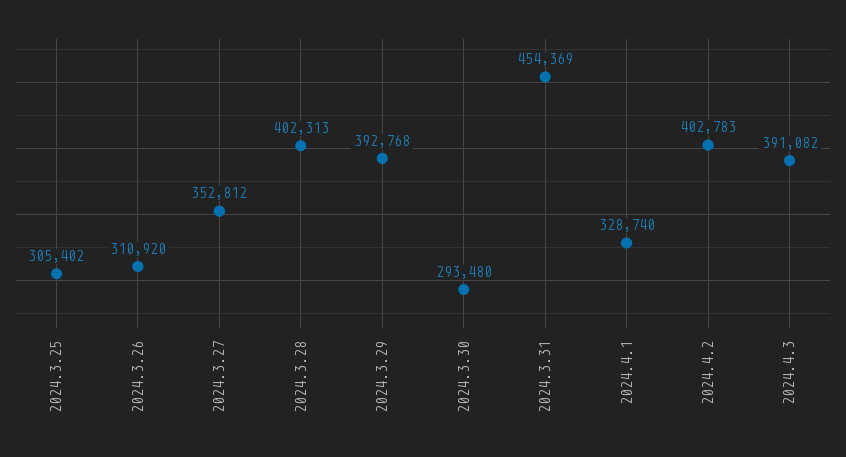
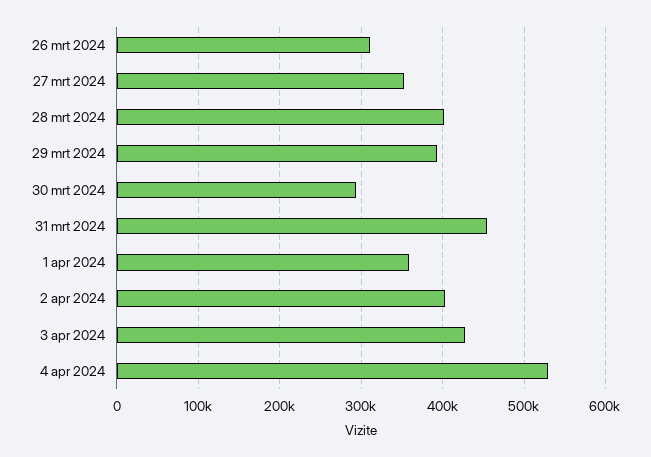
2024.3.25: 305402 -> none
2024.4.1: 328740 -> 360000
2024.4.3: 391082 -> 430000
4 apr 2024: none -> 530000

